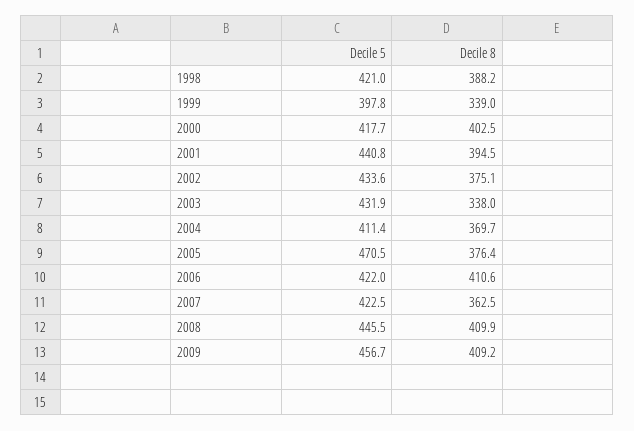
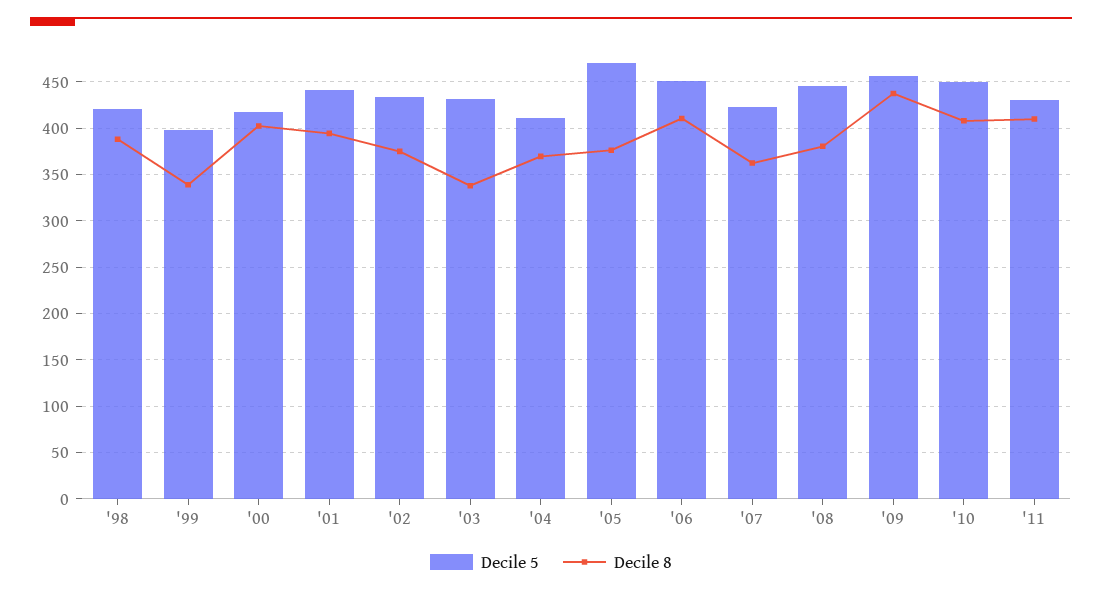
Decile 5, 2006: 422 -> 450
Decile 8, 2008: 409.9 -> 380
Decile 8, 2009: 409.2 -> 440
Decile 5, '10: none -> 450
Decile 8, '10: none -> 410
Decile 5, '11: none -> 430
Decile 8, '11: none -> 410

